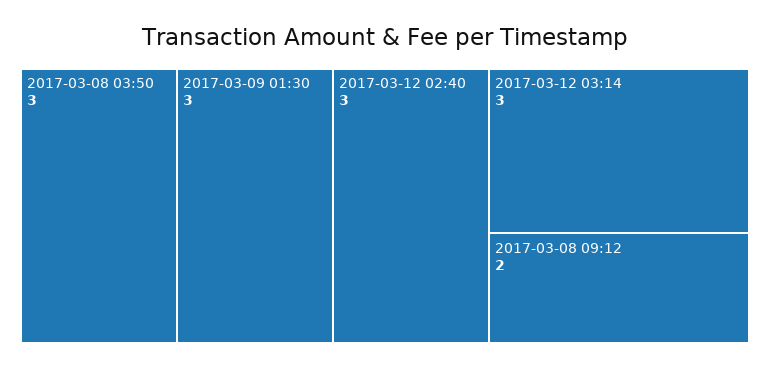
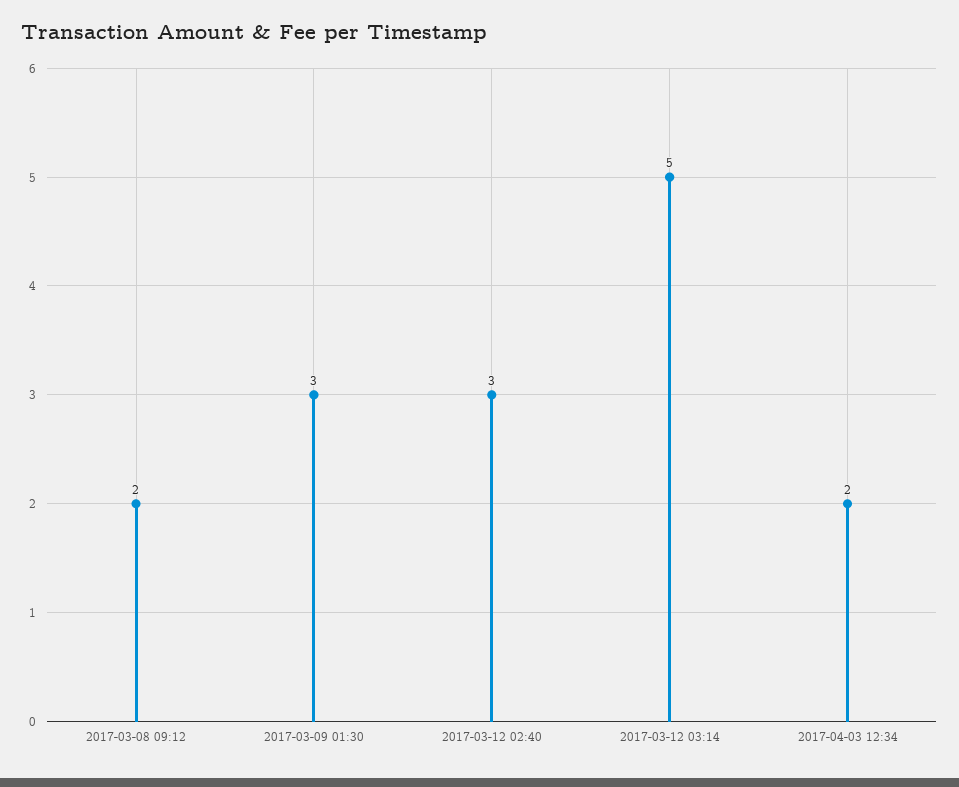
2017-03-08 03:50: 3 -> none
2017-03-12 03:14: 3 -> 5
2017-04-03 12:34: none -> 2

